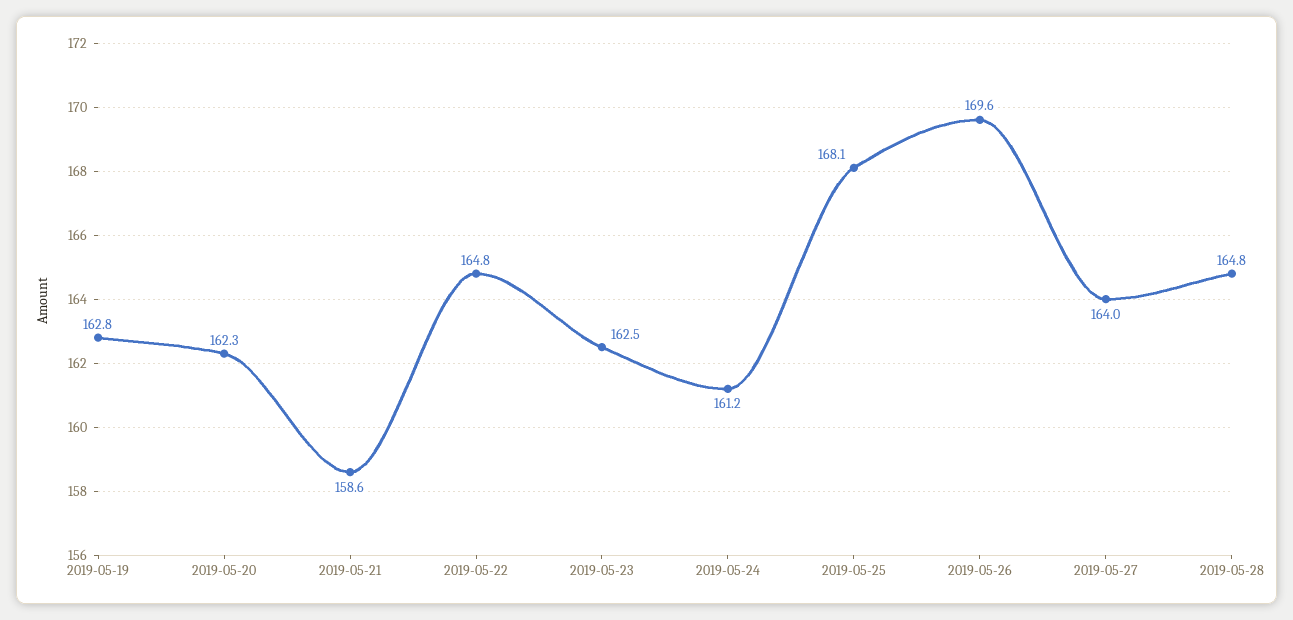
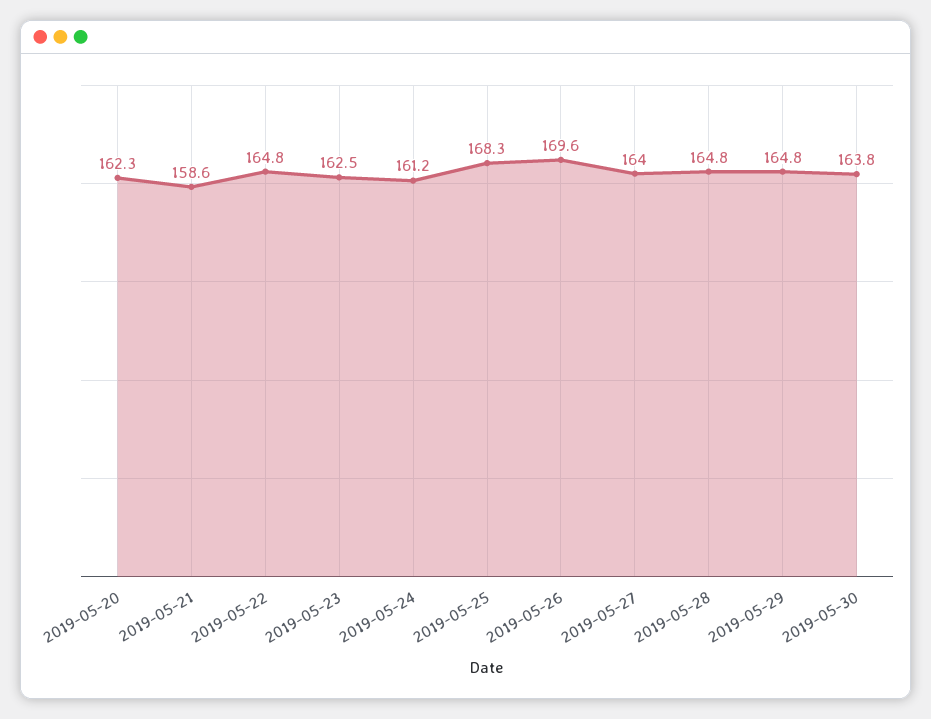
2019-05-19: 162.8 -> none
2019-05-25: 168.1 -> 168.3
2019-05-29: none -> 164.8
2019-05-30: none -> 163.8

